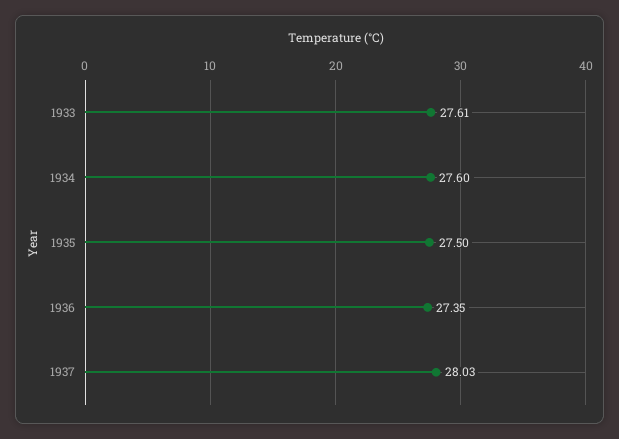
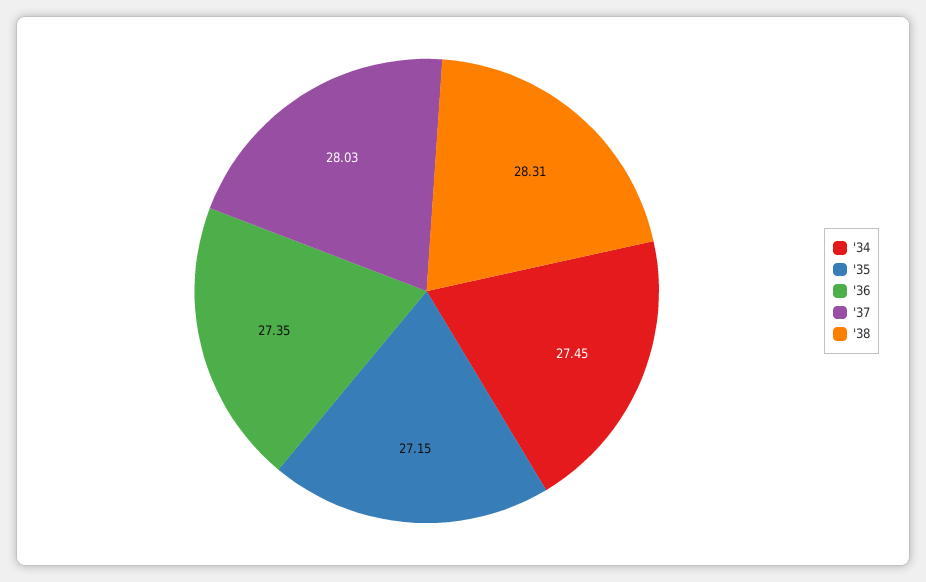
1933: 27.61 -> none
1934: 27.6 -> 27.45
1935: 27.5 -> 27.15
'38: none -> 28.31

